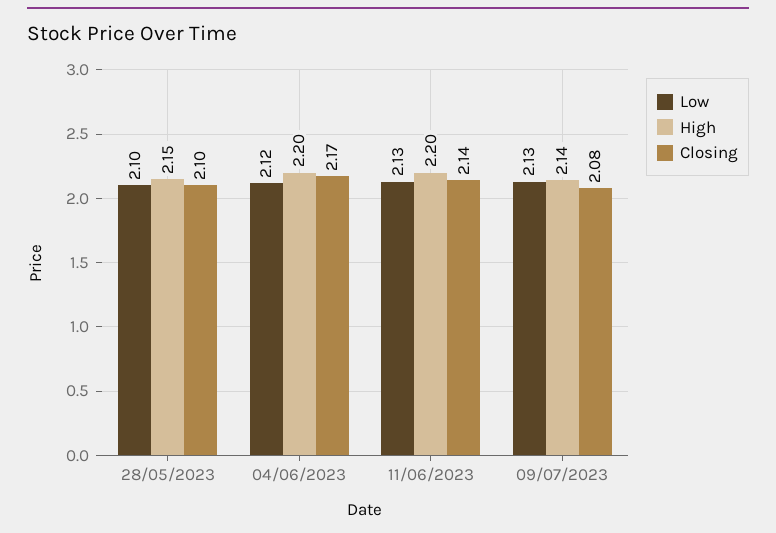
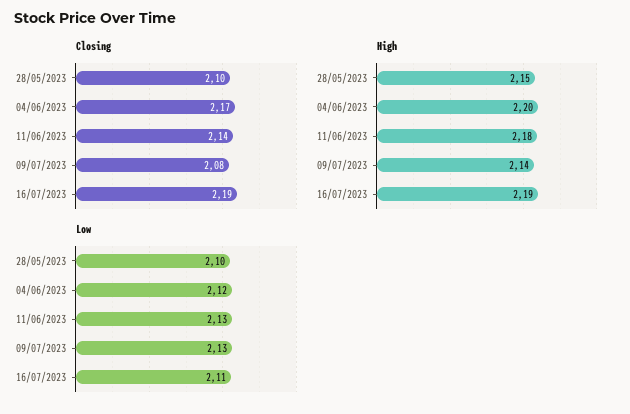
High, 11/06/2023: 2.2 -> 2.18
Closing, 16/07/2023: none -> 2.19
High, 16/07/2023: none -> 2.19
Low, 16/07/2023: none -> 2.11

